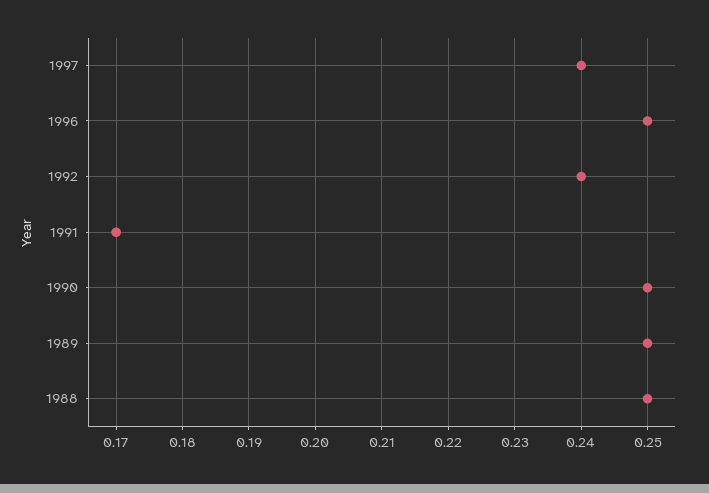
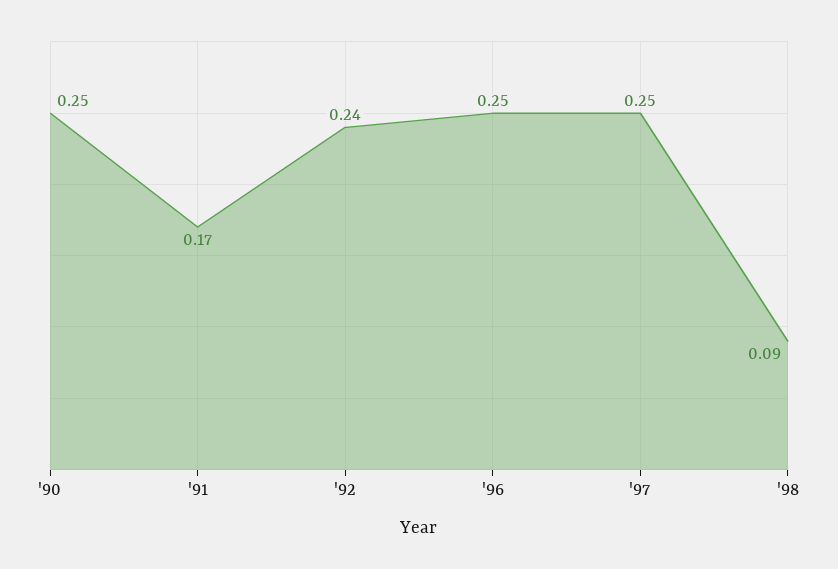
1997: 0.24 -> 0.25
1989: 0.25 -> none
1988: 0.25 -> none
'98: none -> 0.09

